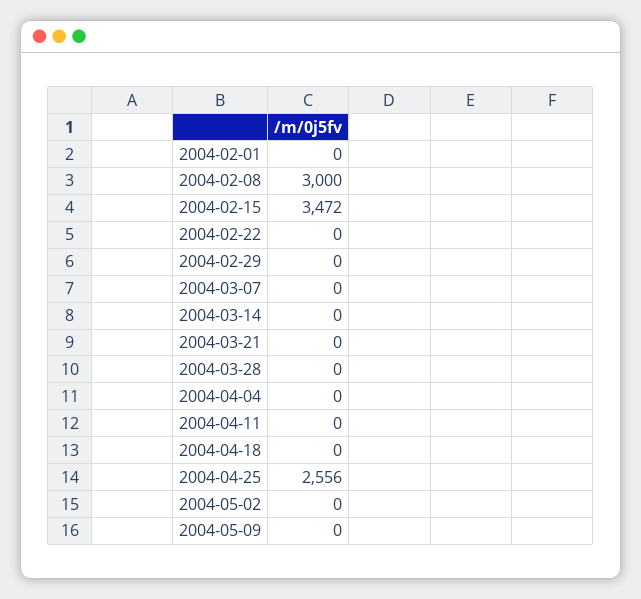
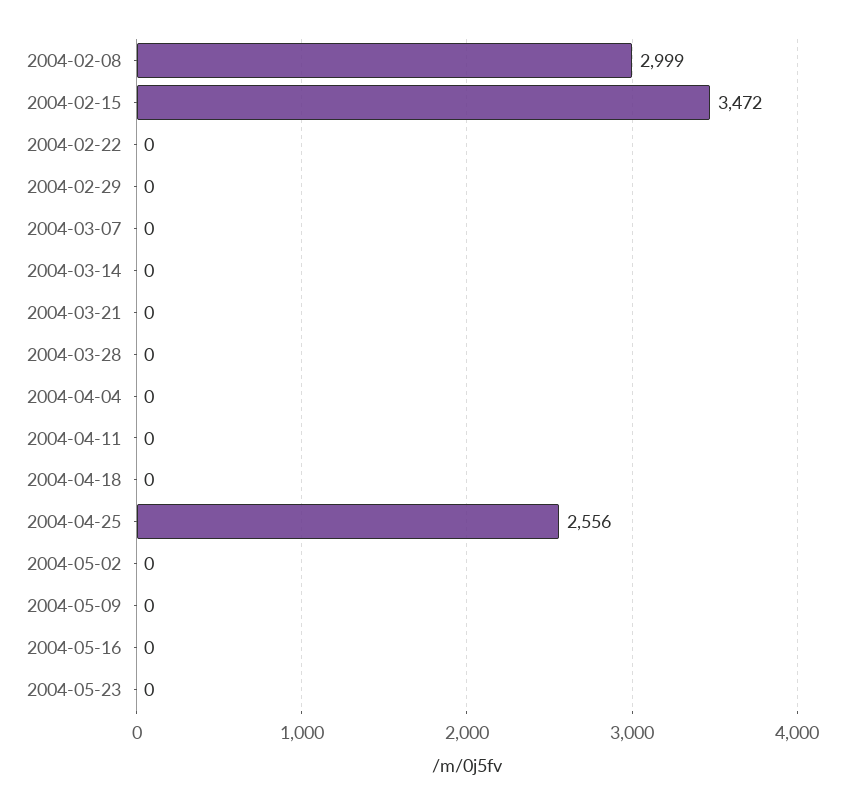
2004-02-01: 0 -> none
2004-02-08: 3000 -> 2999
2004-05-16: none -> 0
2004-05-23: none -> 0

